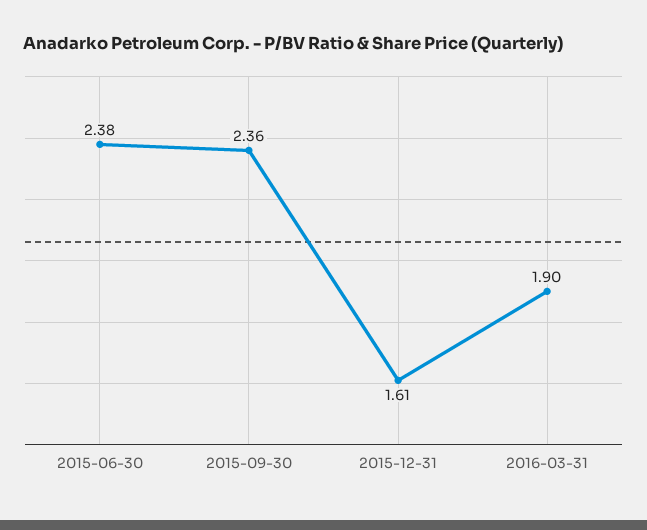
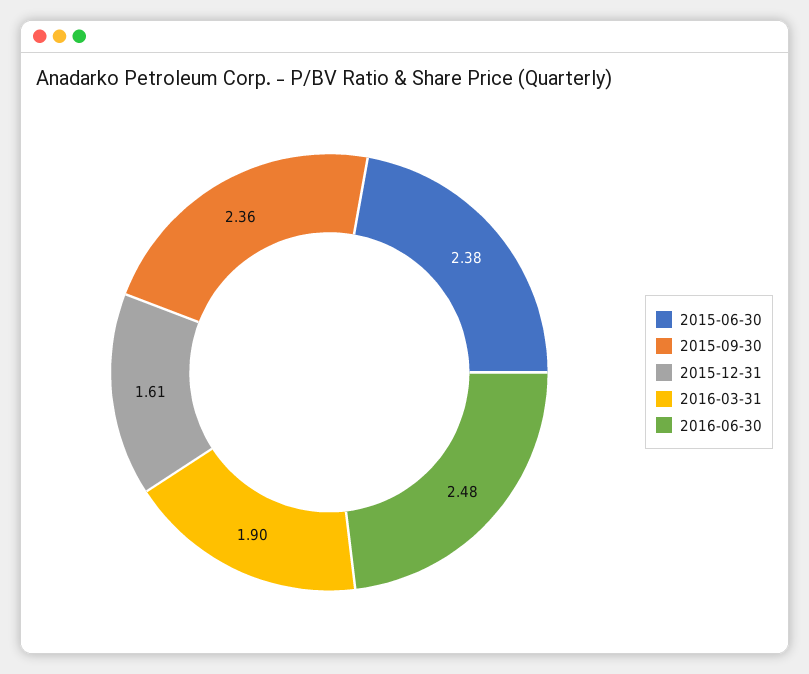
2016-06-30: none -> 2.48

